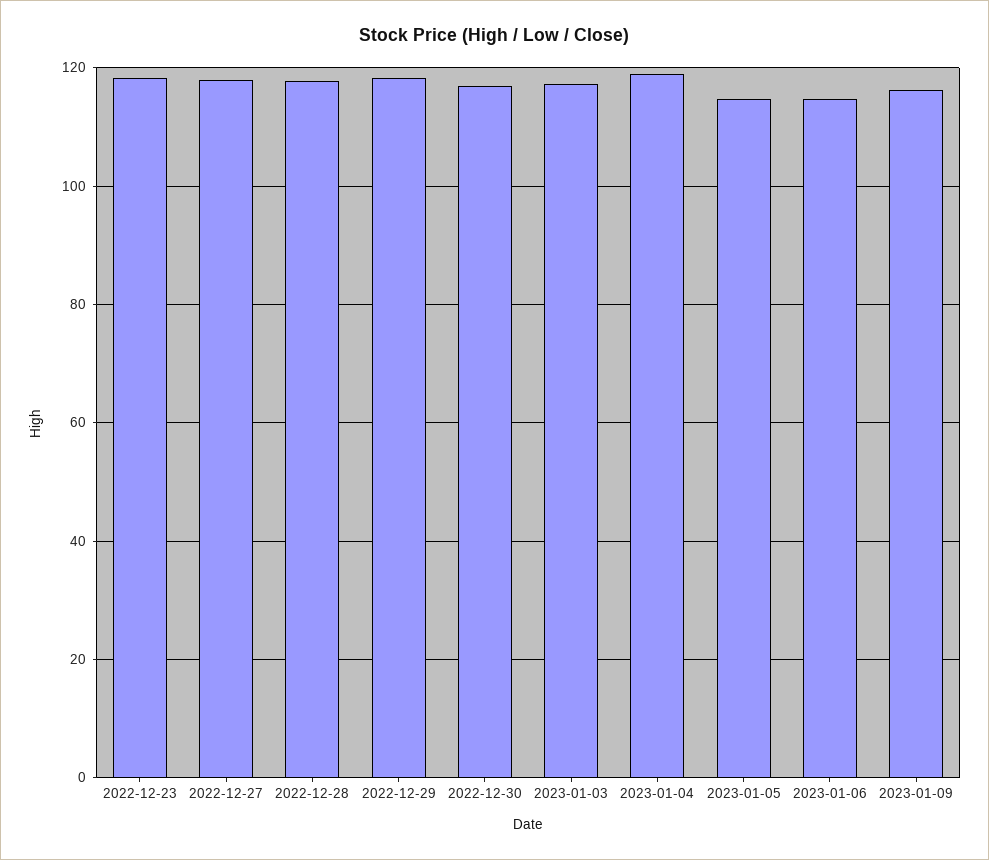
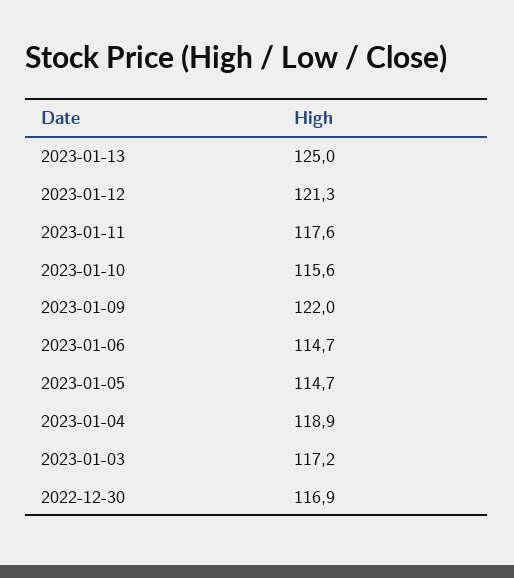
2022-12-23: 118 -> none
2022-12-27: 118 -> none
2022-12-28: 118 -> none
2022-12-29: 118 -> none
2023-01-09: 116 -> 122
2023-01-13: none -> 125
2023-01-12: none -> 121.3
2023-01-11: none -> 117.6
2023-01-10: none -> 115.6

